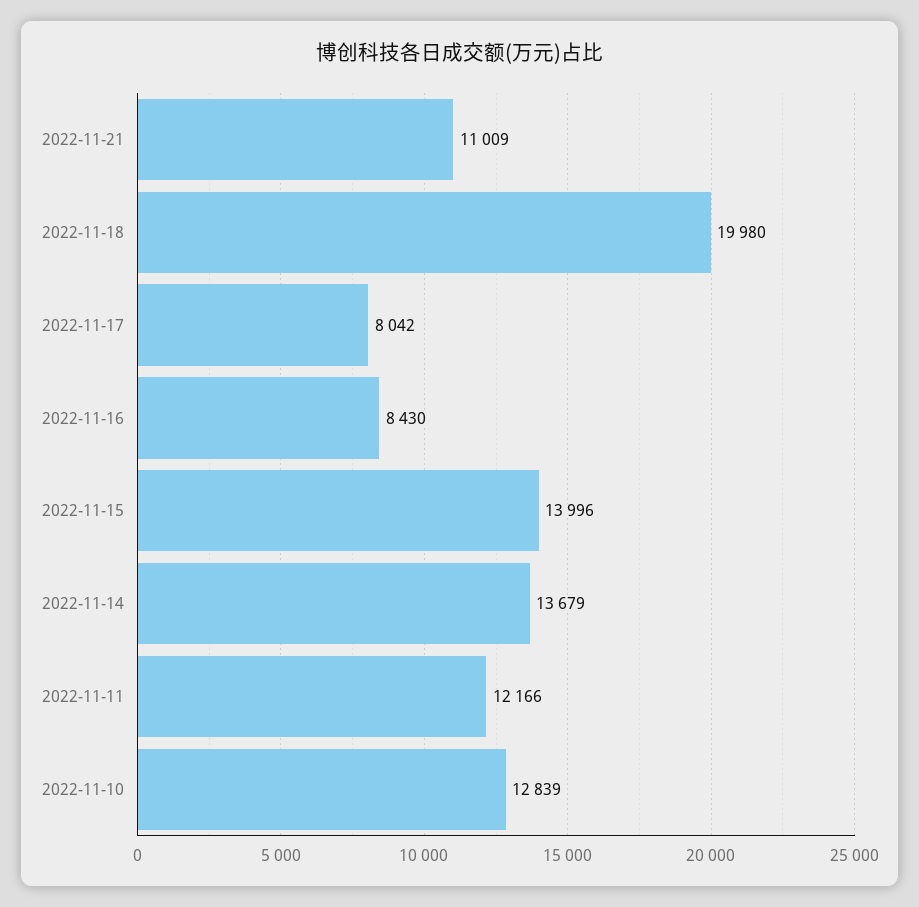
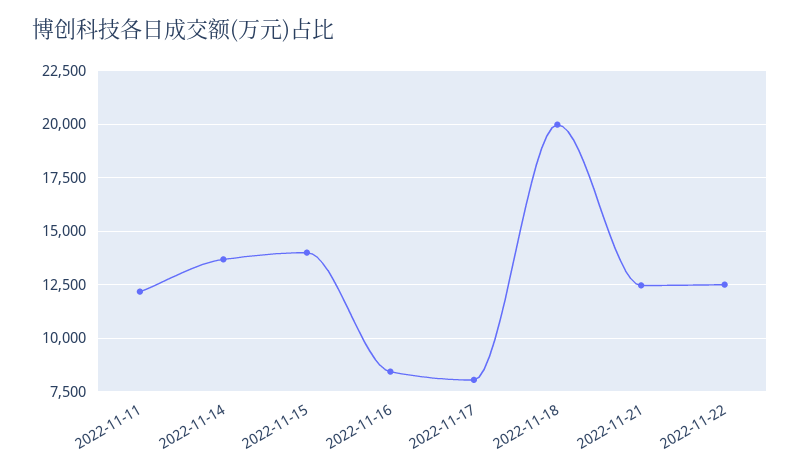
2022-11-21: 11009 -> 12500
2022-11-10: 12839 -> none
2022-11-22: none -> 12500

